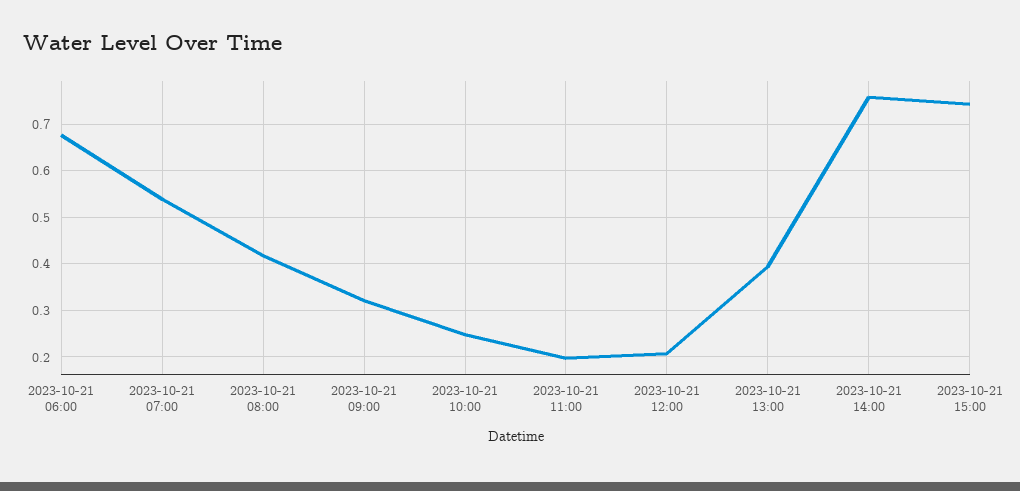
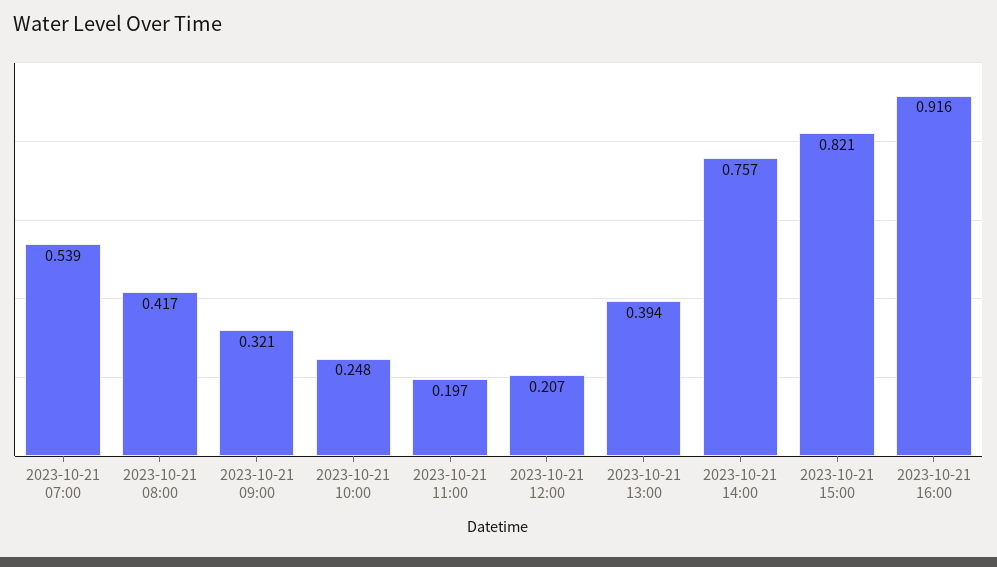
2023-10-21 06:00: 0.68 -> none
2023-10-21 15:00: 0.74 -> 0.821
2023-10-21 16:00: none -> 0.916

